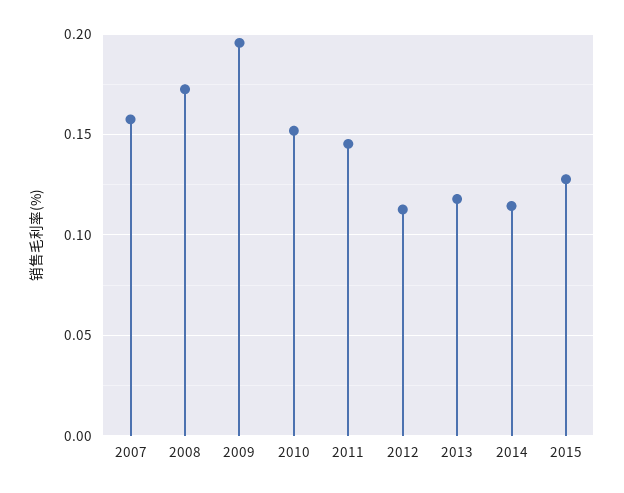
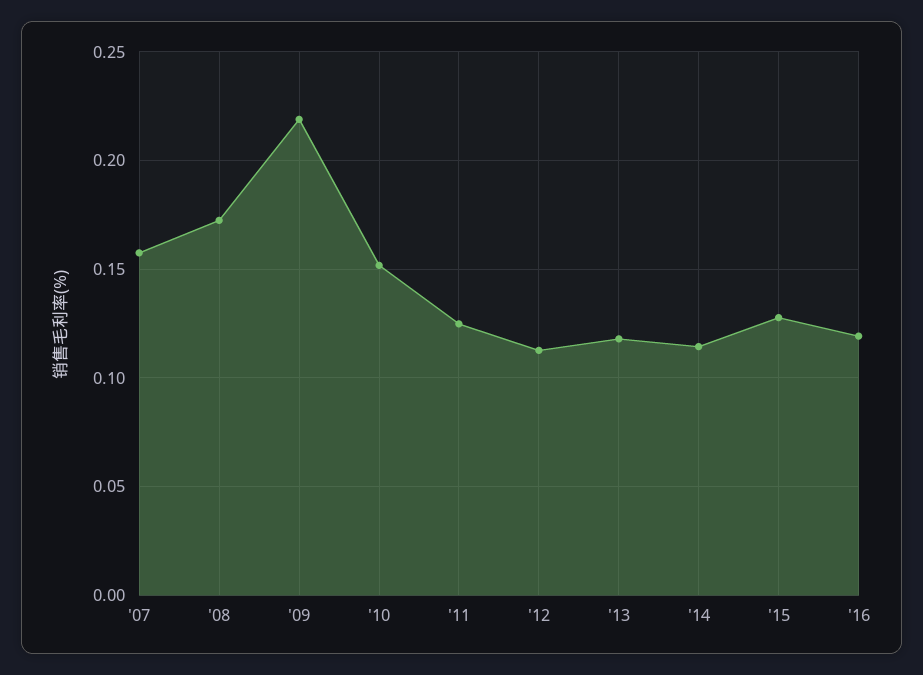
2009: 0.195 -> 0.22
2011: 0.145 -> 0.125
'16: none -> 0.12

